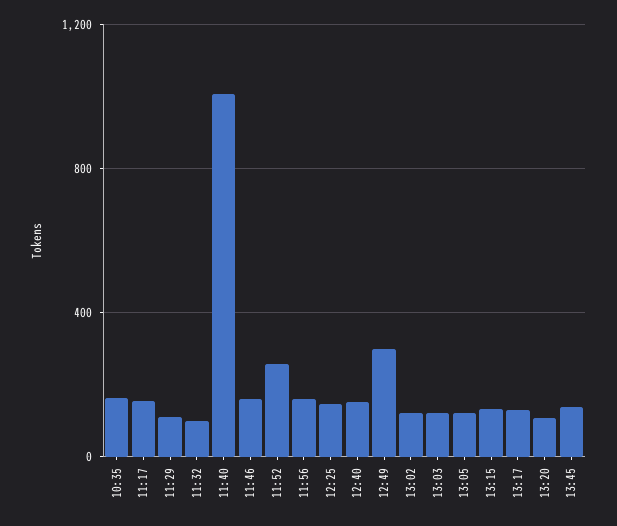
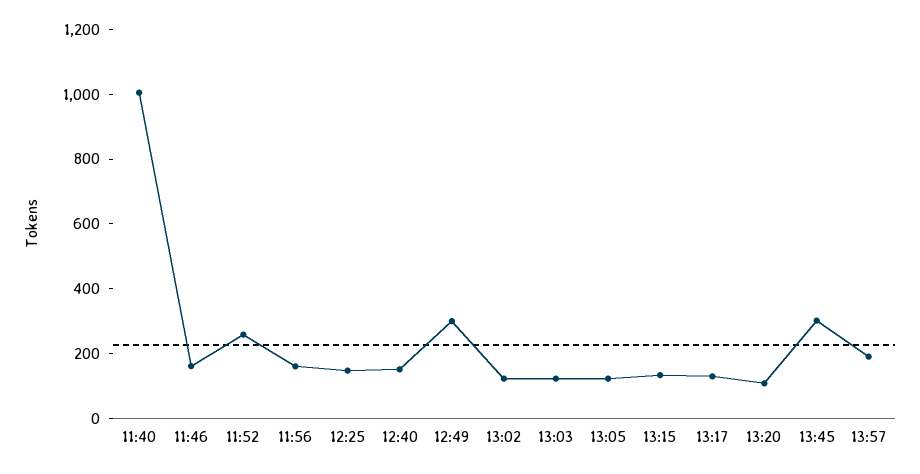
10:35: 150 -> none
11:17: 150 -> none
11:29: 100 -> none
11:32: 100 -> none
13:45: 150 -> 300
13:57: none -> 200

